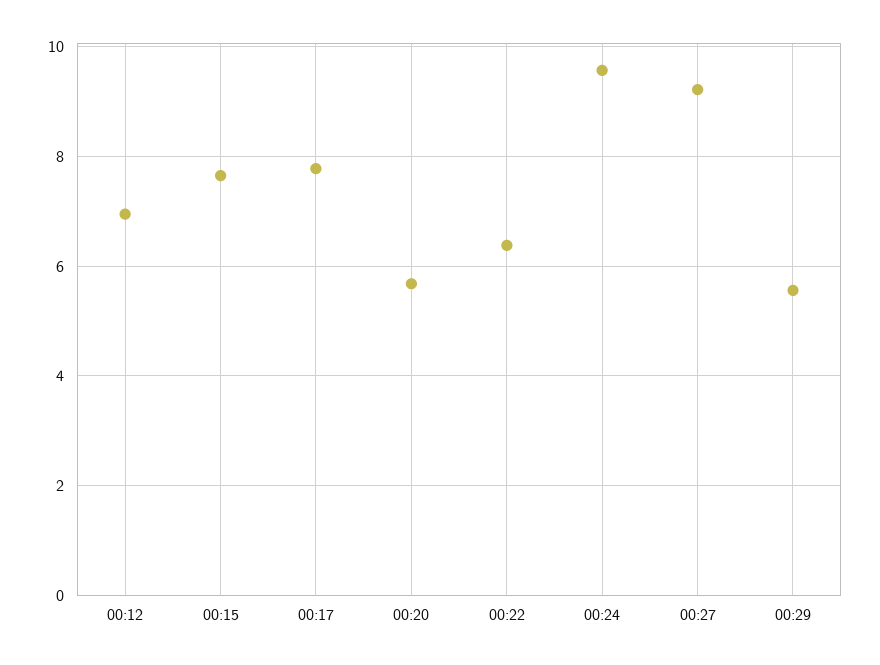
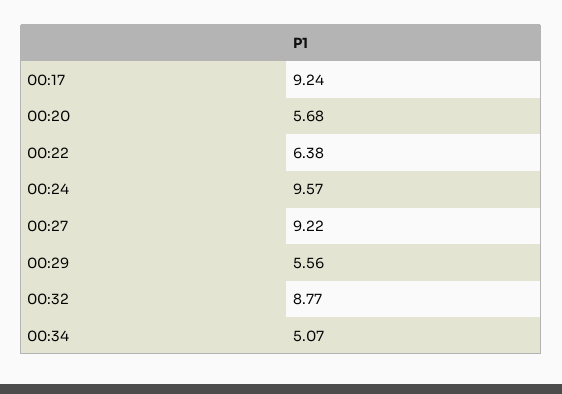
00:12: 7 -> none
00:15: 7.6 -> none
00:17: 7.8 -> 9.24
00:32: none -> 8.77
00:34: none -> 5.07

